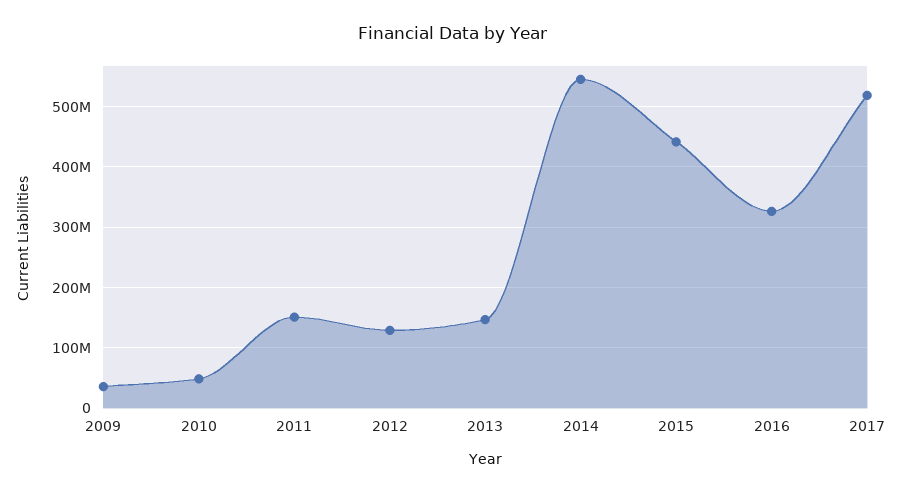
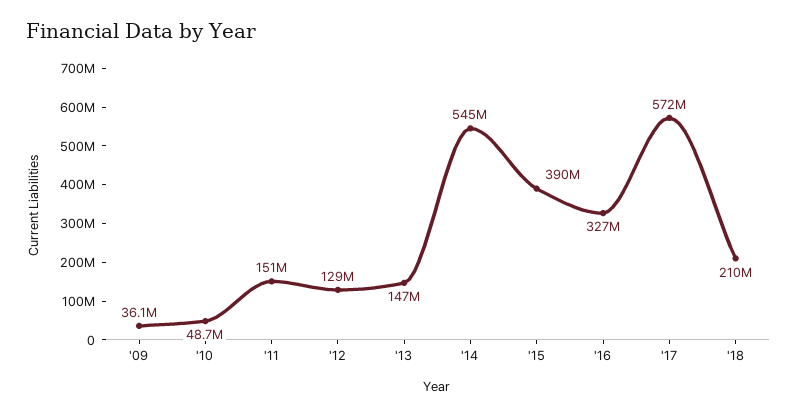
2015: 440000000 -> 390000000
2017: 520000000 -> 572000000
'18: none -> 210000000

